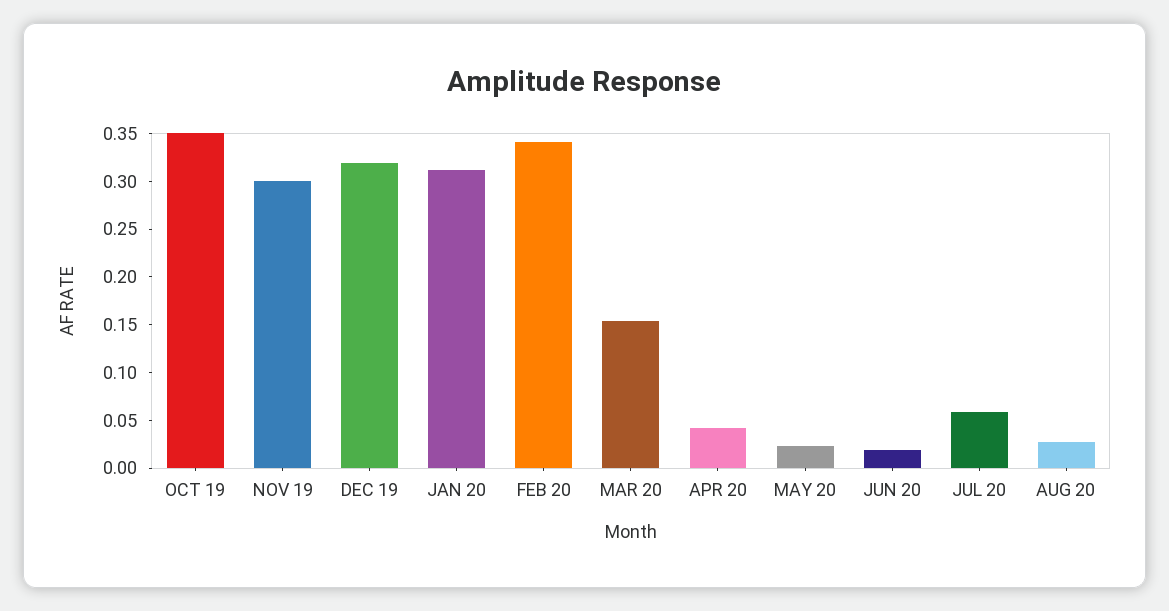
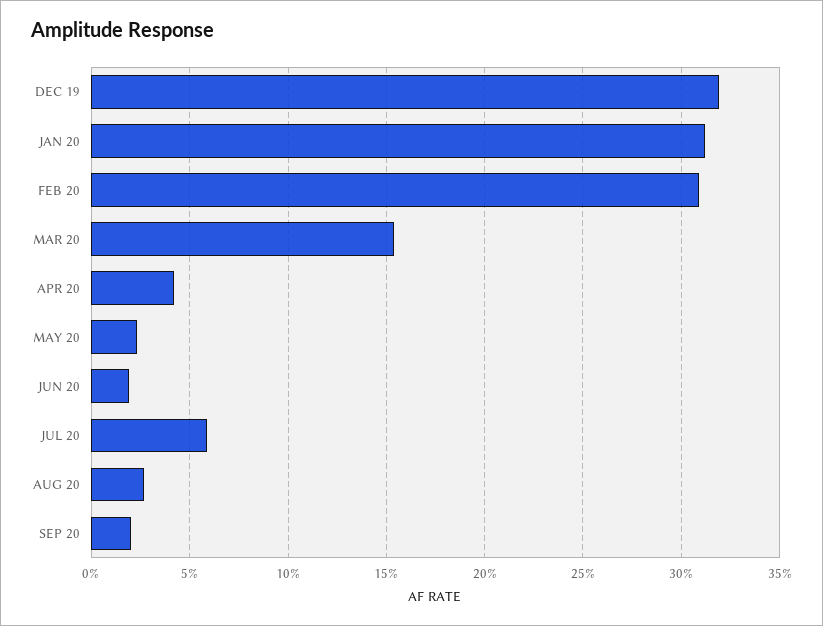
OCT 19: 0.35 -> none
NOV 19: 0.3 -> none
FEB 20: 0.34 -> 0.31
SEP 20: none -> 0.02

